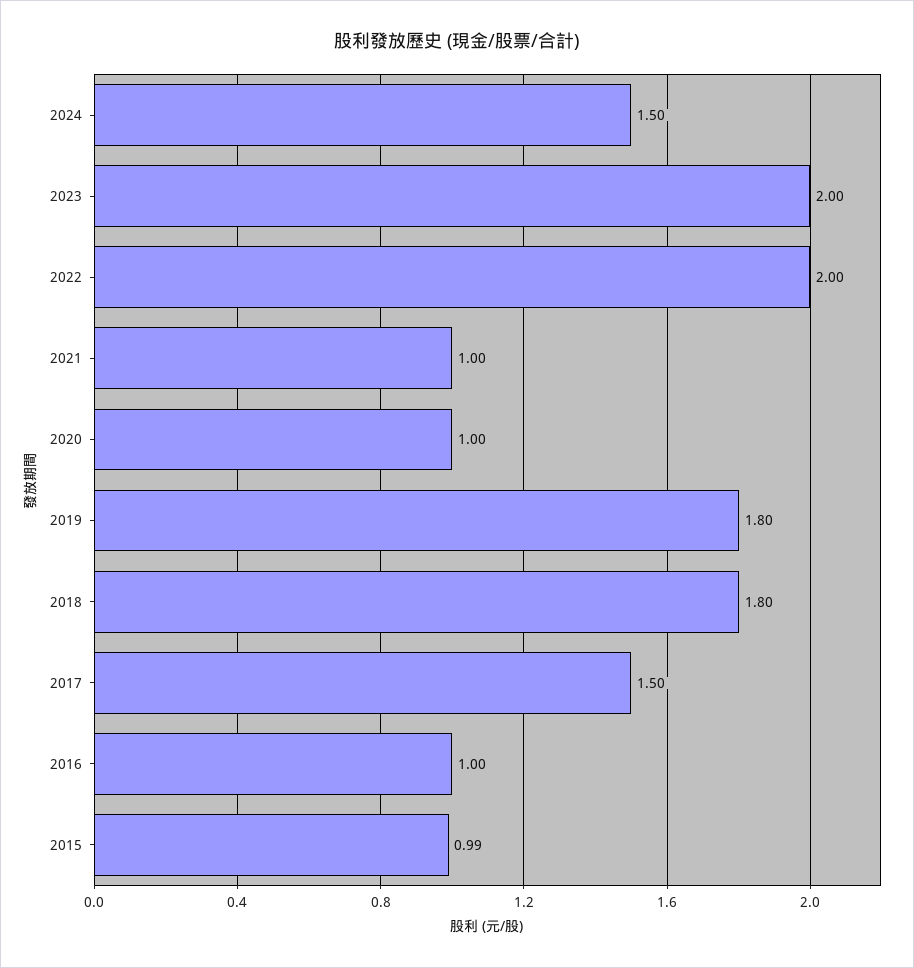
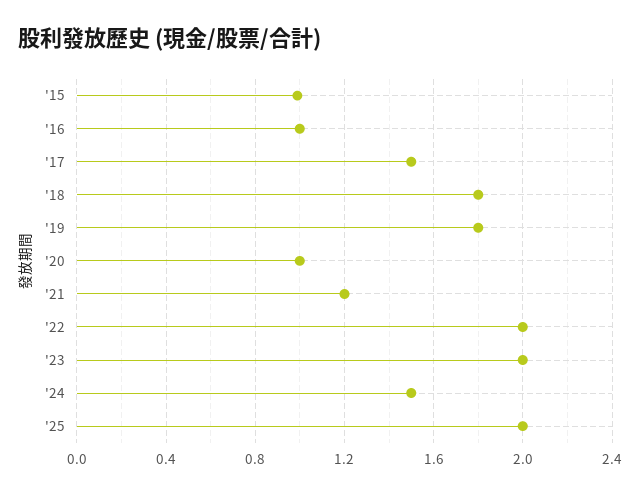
2021: 1 -> 1.2
'25: none -> 2

